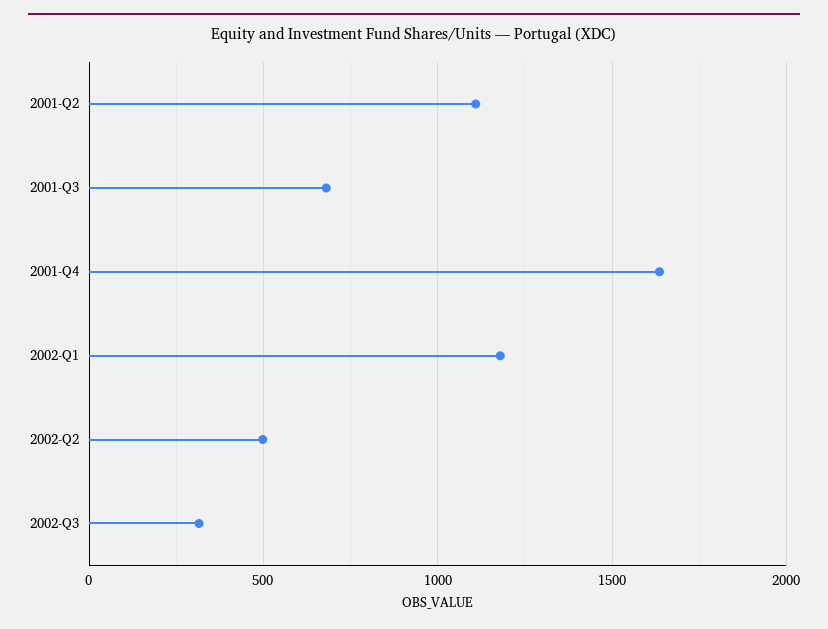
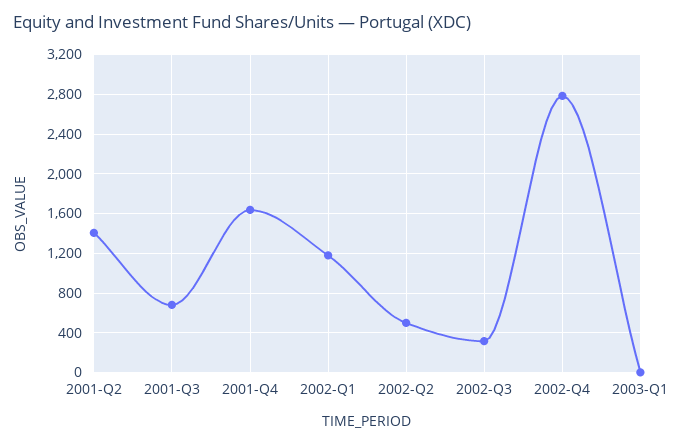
2001-Q2: 1100 -> 1400
2002-Q4: none -> 2800
2003-Q1: none -> 0

